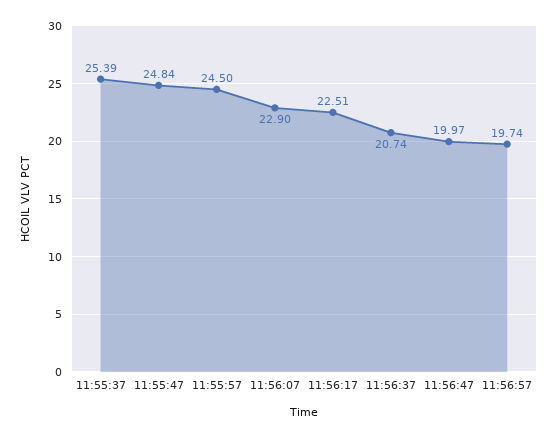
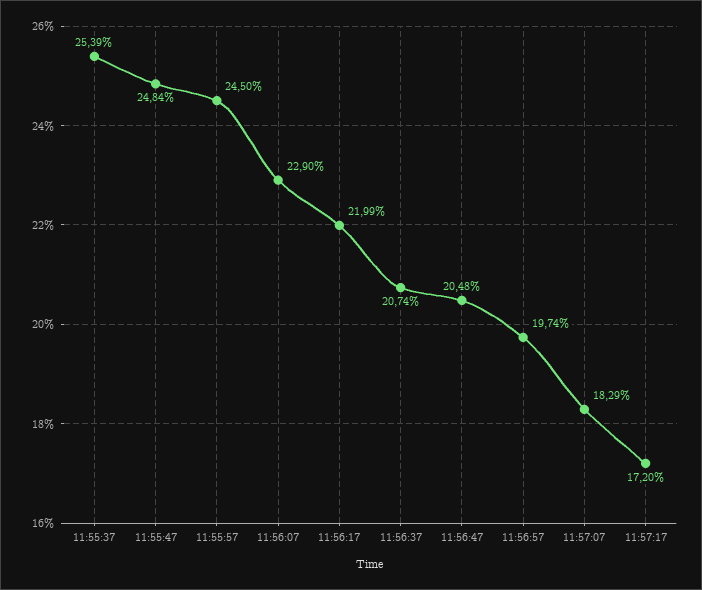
11:56:17: 22.51 -> 21.99
11:56:47: 19.97 -> 20.48
11:57:07: none -> 18.29
11:57:17: none -> 17.2

